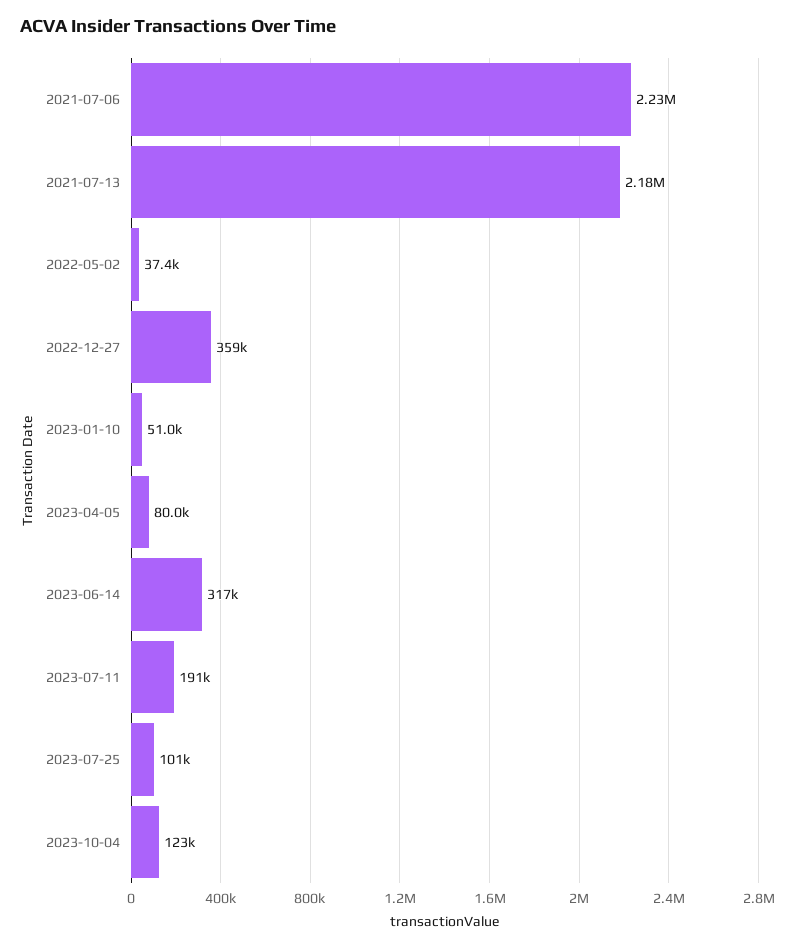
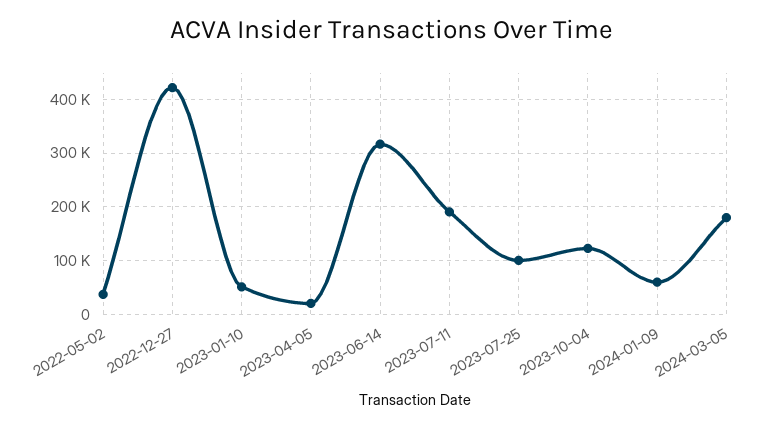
2021-07-06: 2230000 -> none
2021-07-13: 2180000 -> none
2022-12-27: 359000 -> 420000
2023-04-05: 80000 -> 20000
2024-01-09: none -> 60000
2024-03-05: none -> 180000

